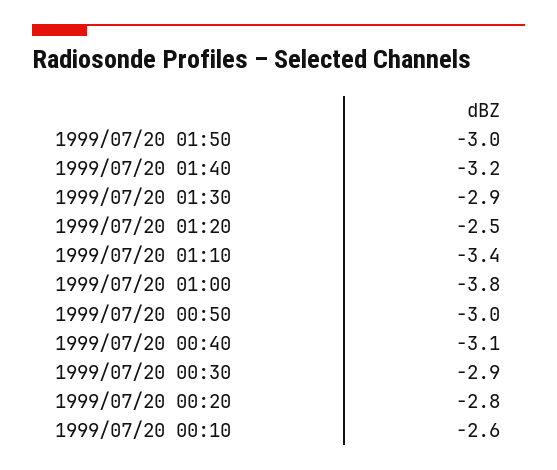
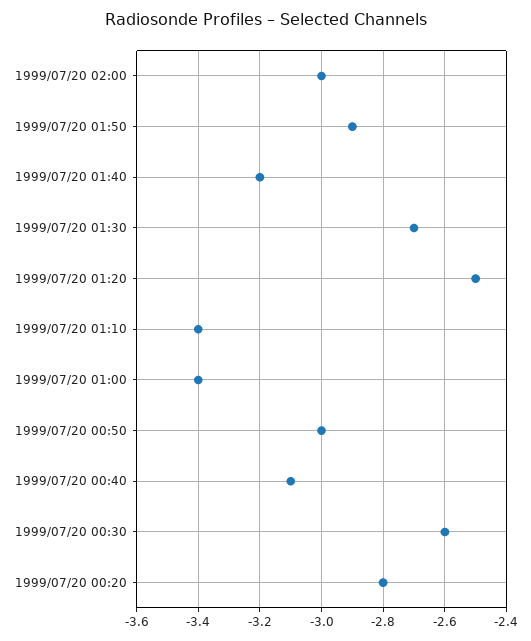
1999/07/20 01:50: -3 -> -2.9
1999/07/20 01:30: -2.9 -> -2.7
1999/07/20 01:00: -3.8 -> -3.4
1999/07/20 00:30: -2.9 -> -2.6
1999/07/20 00:10: -2.6 -> none
1999/07/20 02:00: none -> -3

